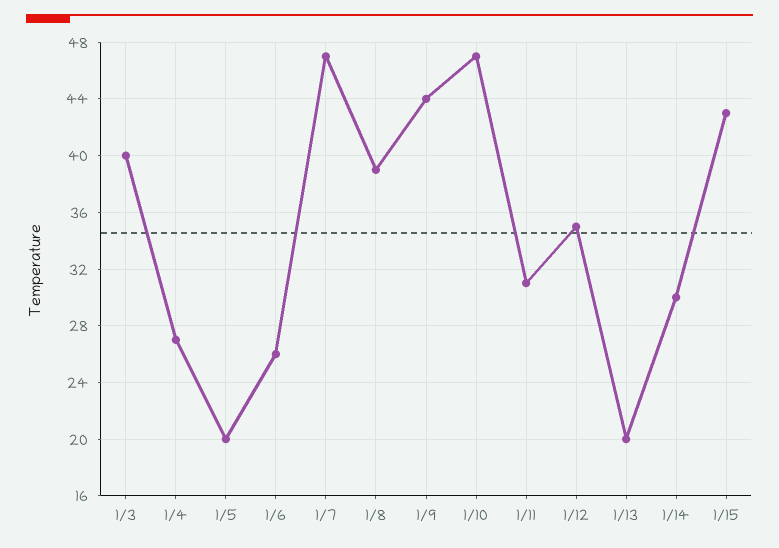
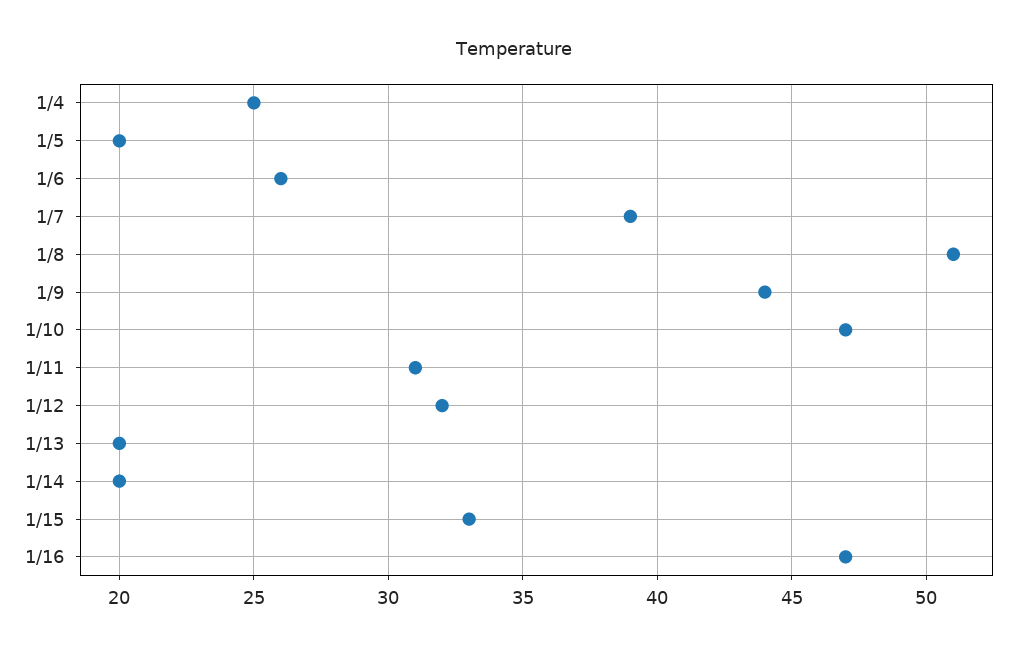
1/3: 40 -> none
1/4: 27 -> 25
1/7: 47 -> 39
1/8: 39 -> 51
1/12: 35 -> 32
1/14: 30 -> 20
1/15: 43 -> 33
1/16: none -> 47

